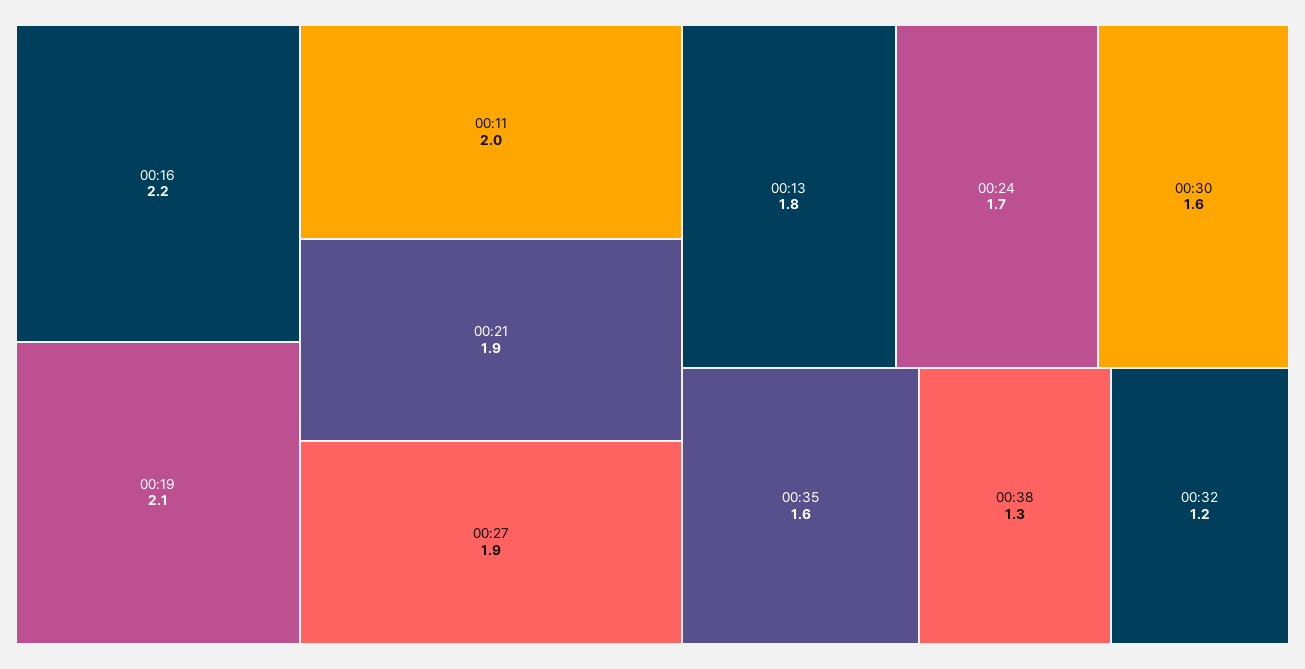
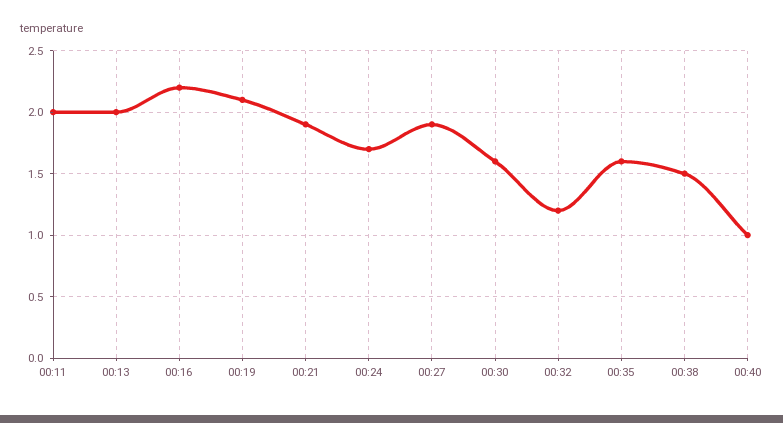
00:13: 1.8 -> 2
00:38: 1.3 -> 1.5
00:40: none -> 1

